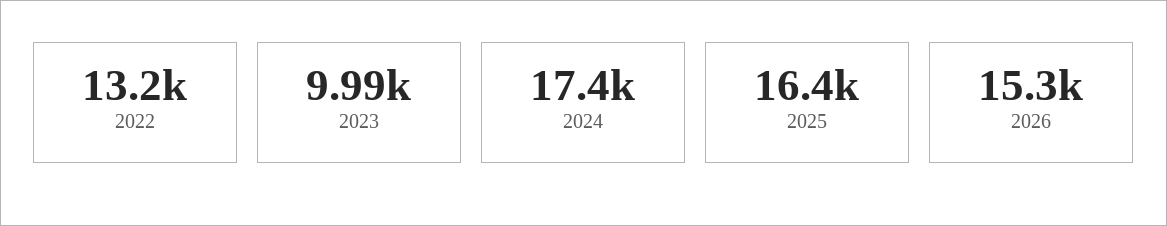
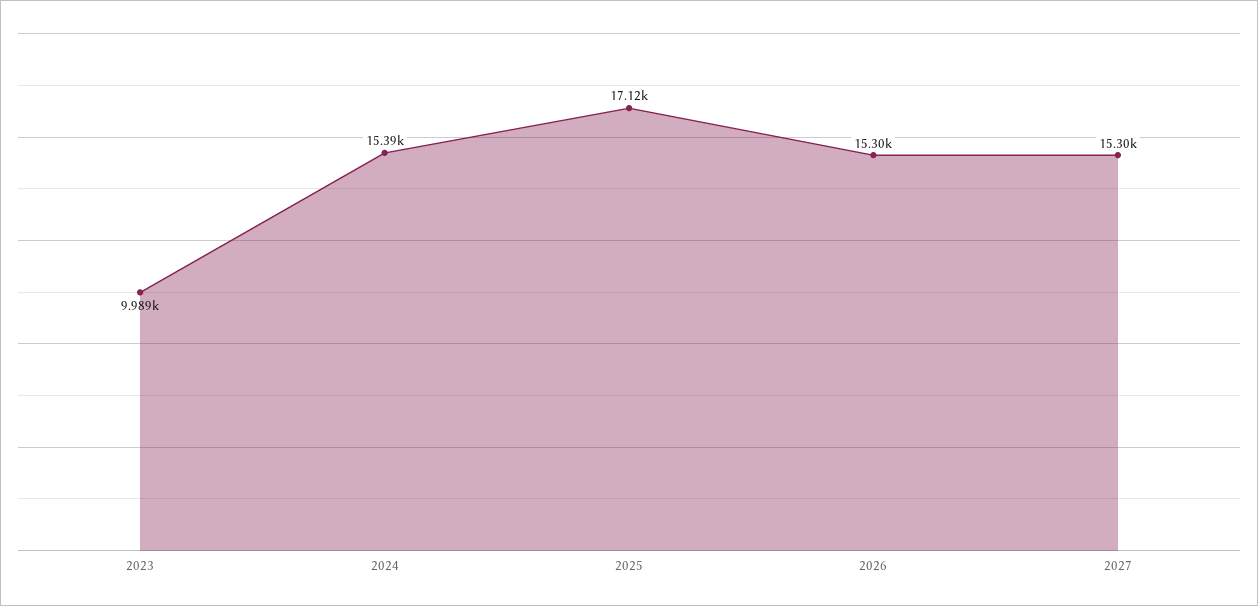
2022: 13200 -> none
2024: 17400 -> 15390
2025: 16400 -> 17120
2027: none -> 15300

